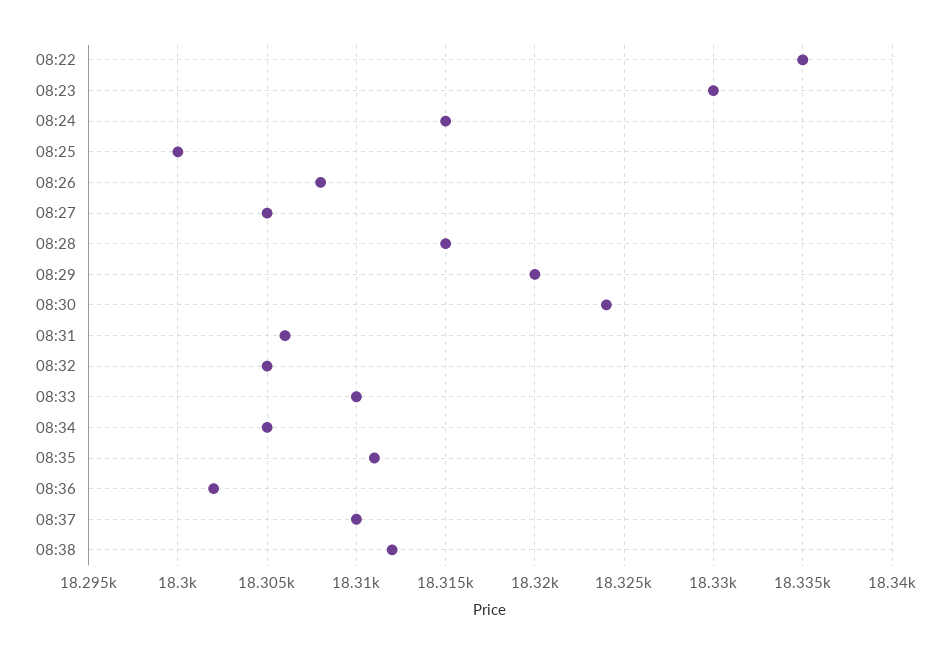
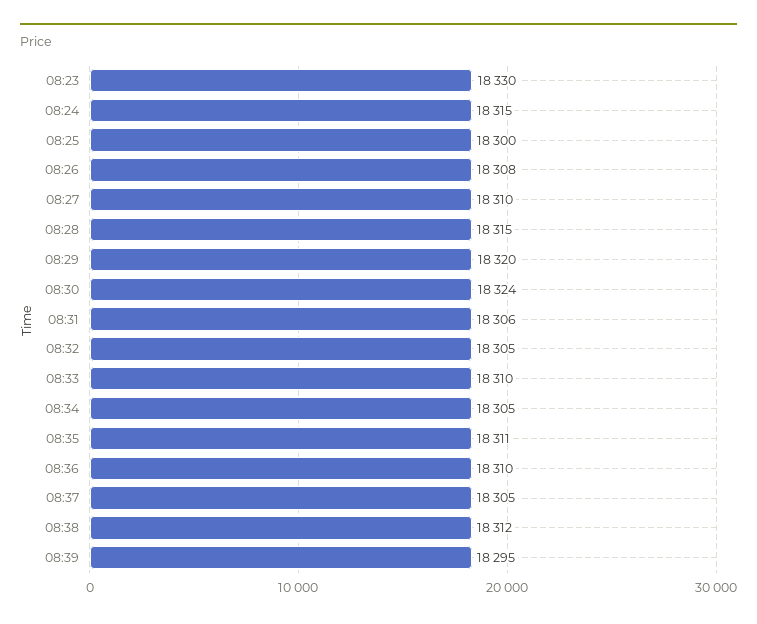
08:22: 18335 -> none
08:27: 18305 -> 18310
08:36: 18302 -> 18310
08:37: 18310 -> 18305
08:39: none -> 18295

